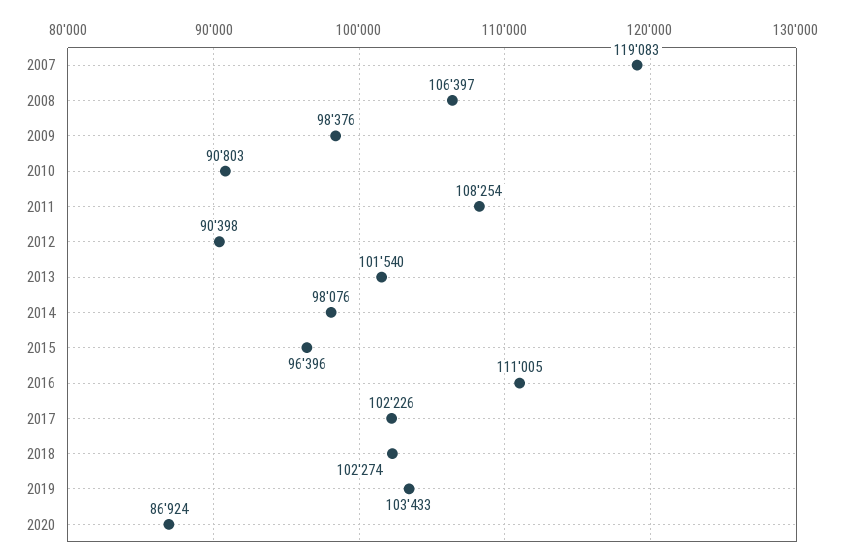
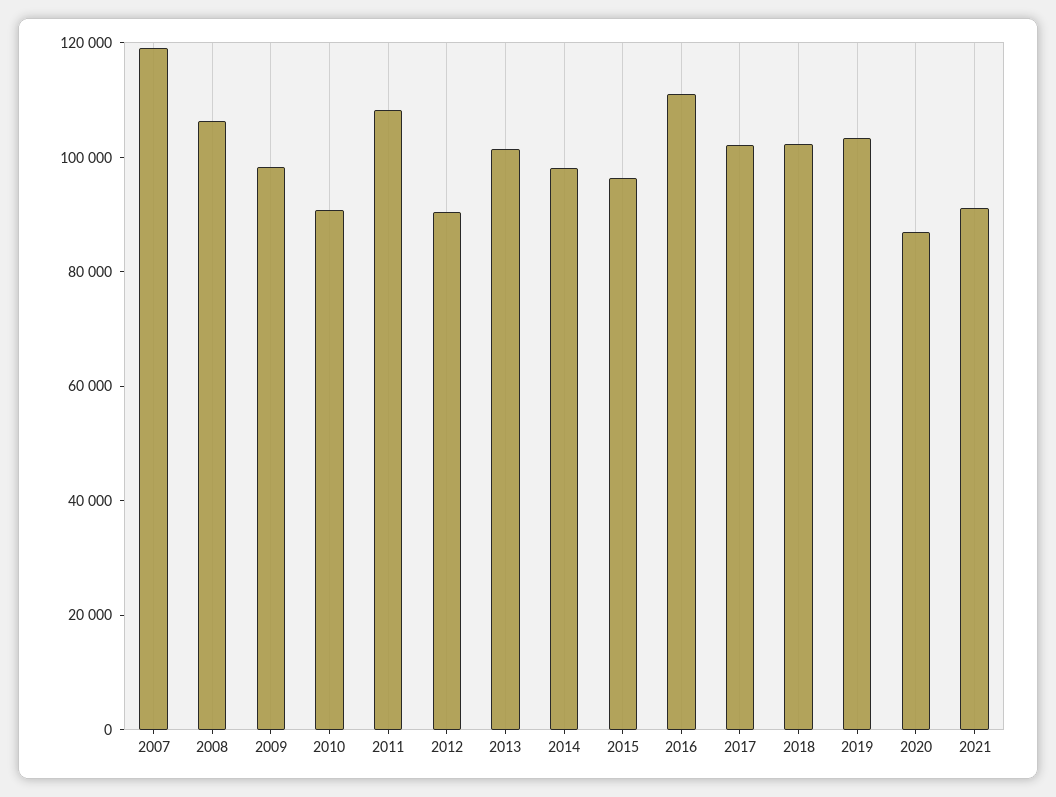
2021: none -> 90000

